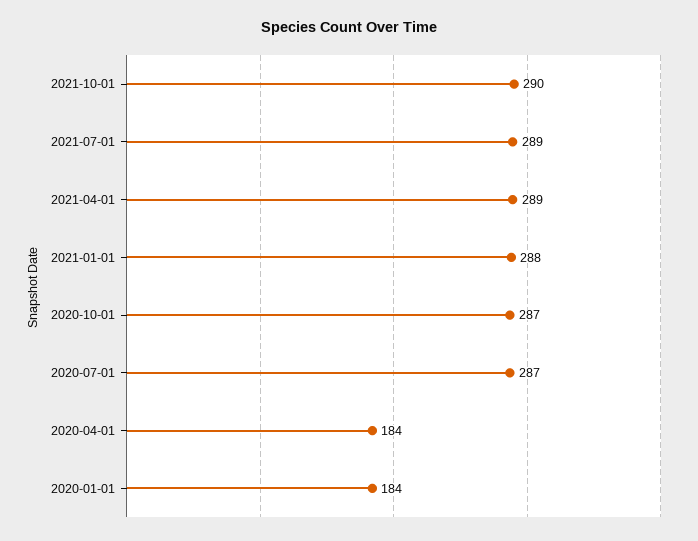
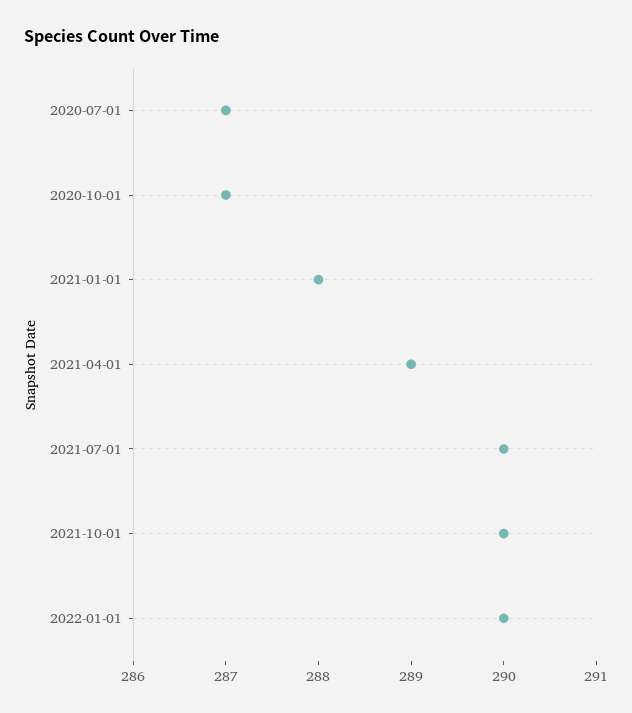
2021-07-01: 289 -> 290
2020-04-01: 184 -> none
2020-01-01: 184 -> none
2022-01-01: none -> 290

